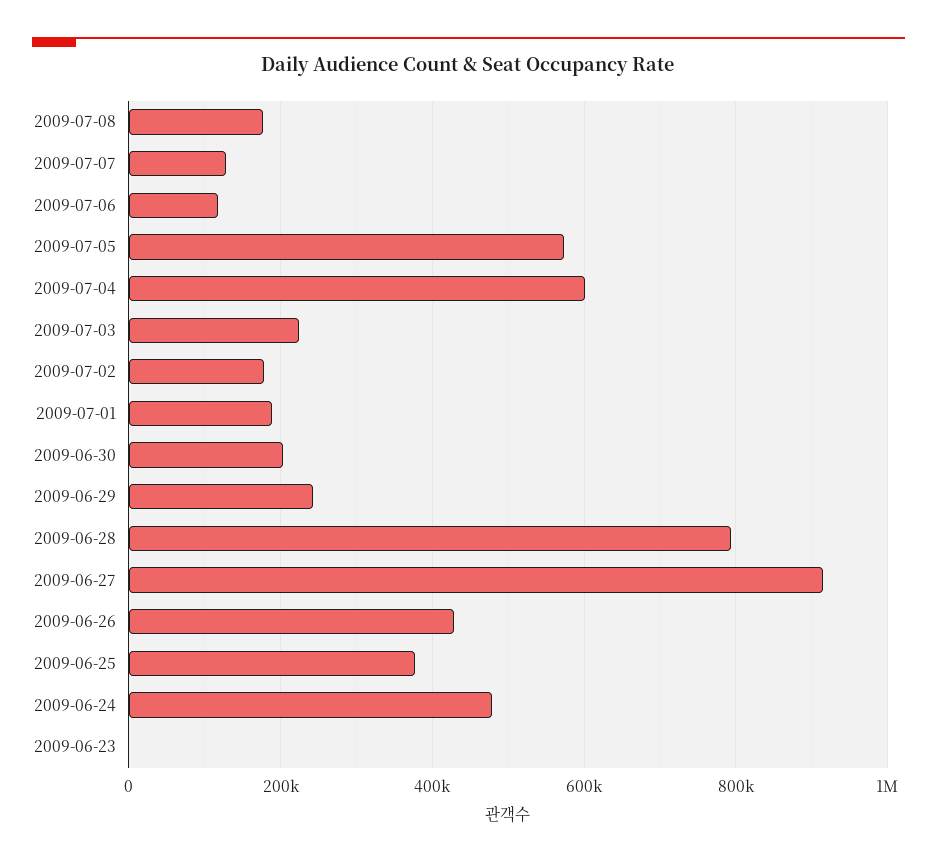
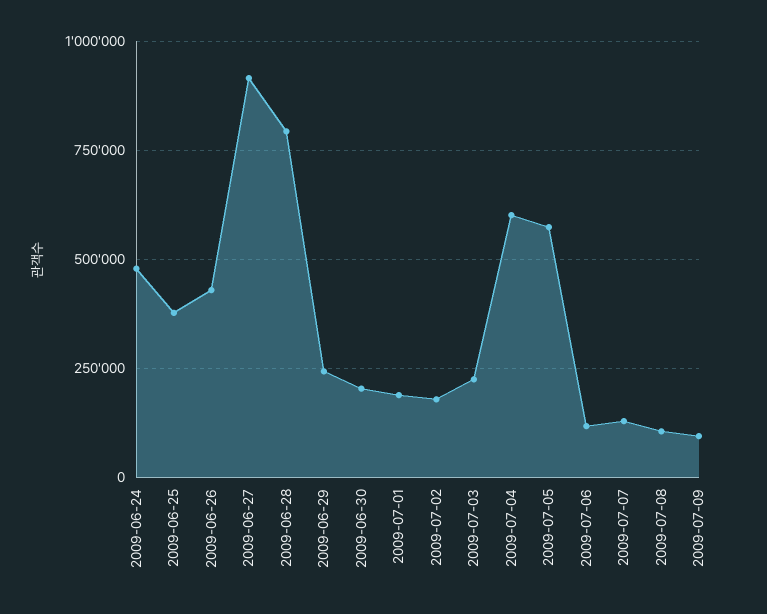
2009-07-08: 180000 -> 100000
2009-06-23: 0 -> none
2009-07-09: none -> 100000

